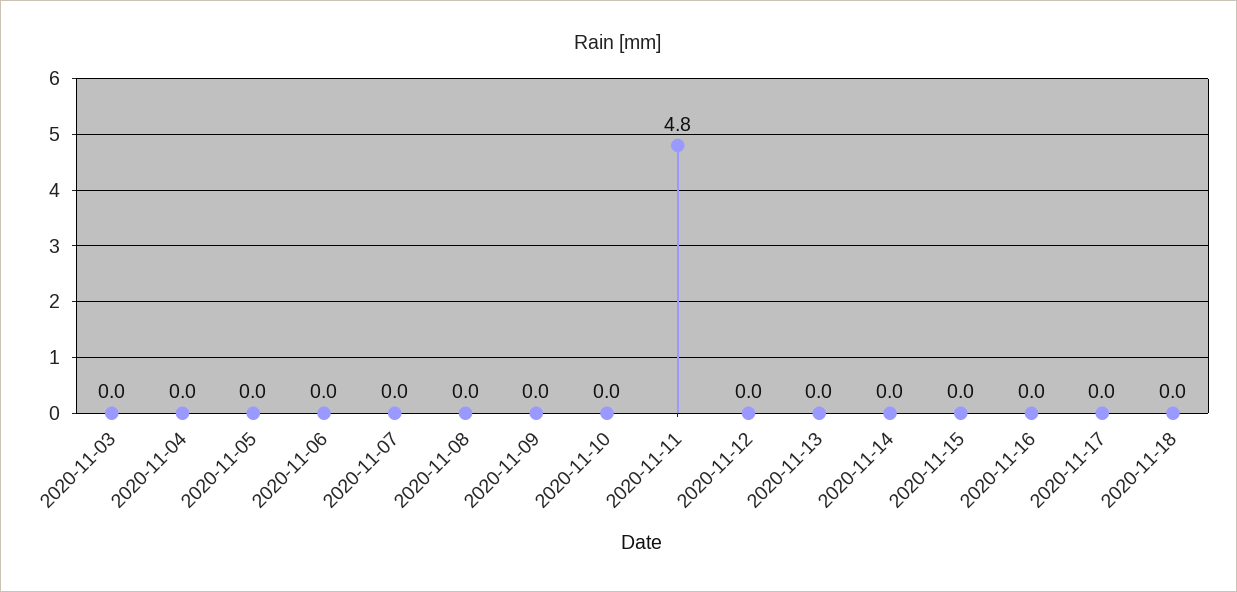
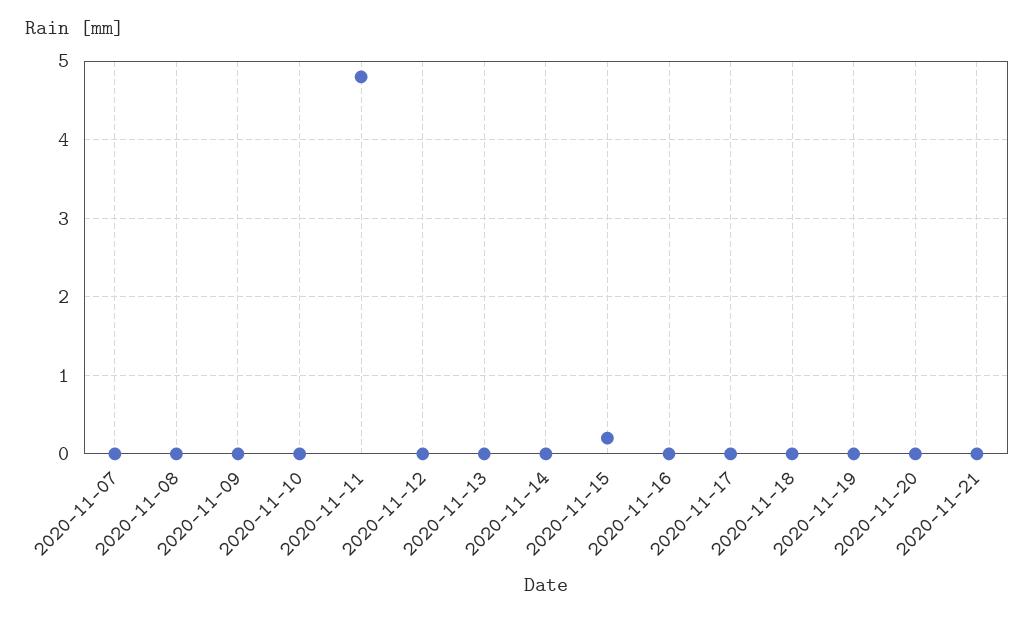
2020-11-03: 0 -> none
2020-11-04: 0 -> none
2020-11-05: 0 -> none
2020-11-06: 0 -> none
2020-11-15: 0 -> 0.2
2020-11-19: none -> 0
2020-11-20: none -> 0
2020-11-21: none -> 0

